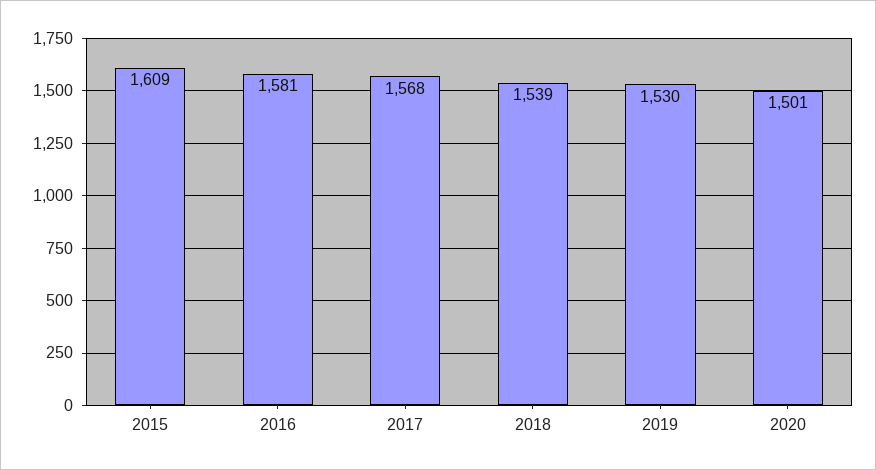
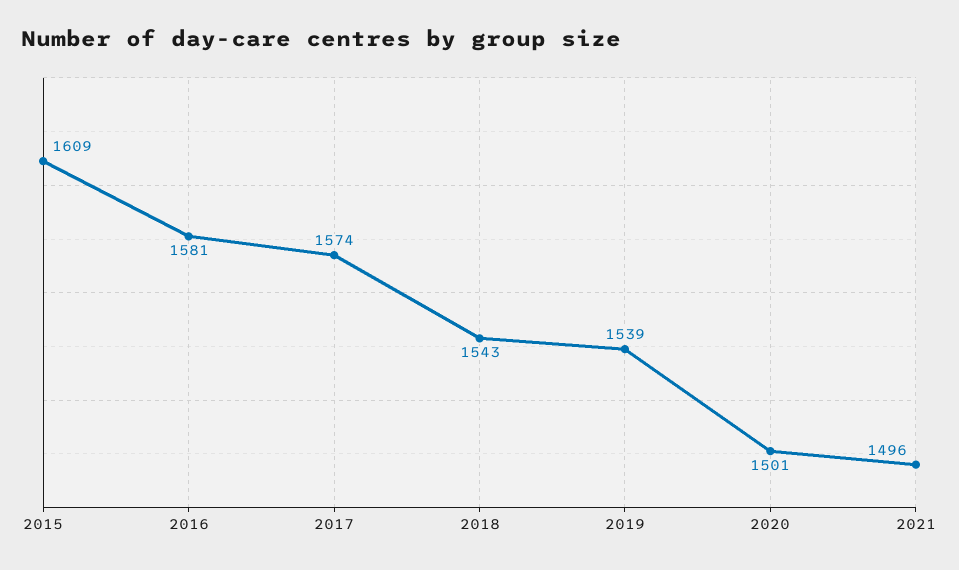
2017: 1568 -> 1574
2018: 1539 -> 1543
2019: 1530 -> 1539
2021: none -> 1496

